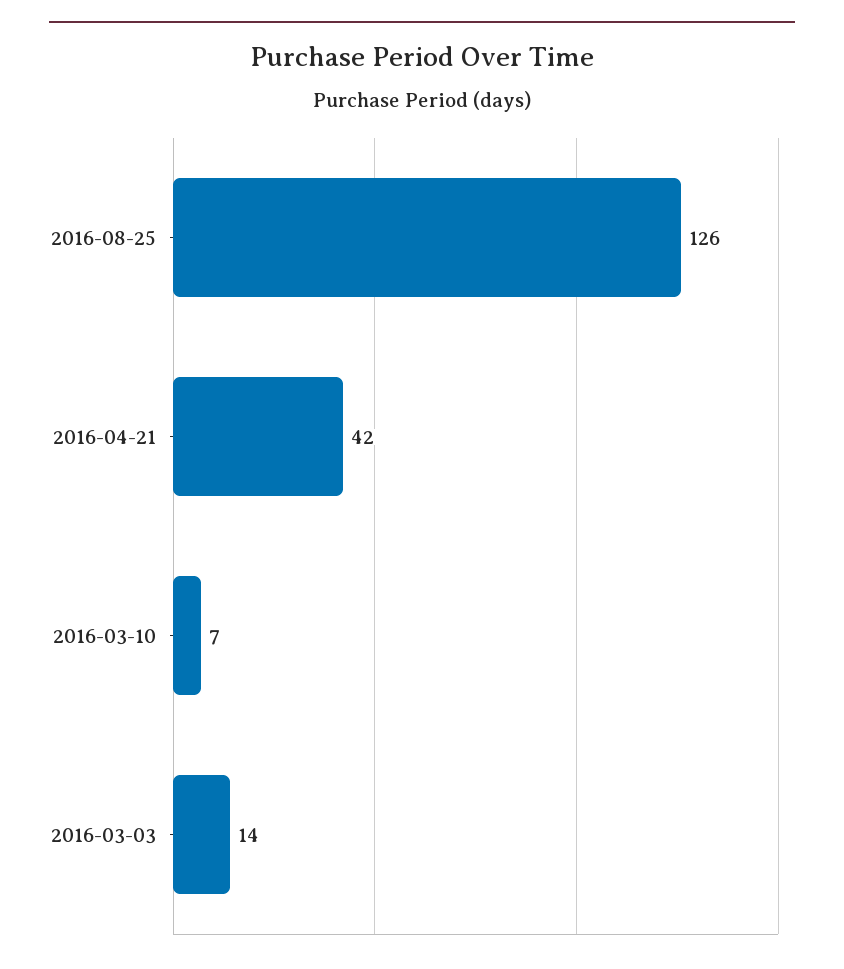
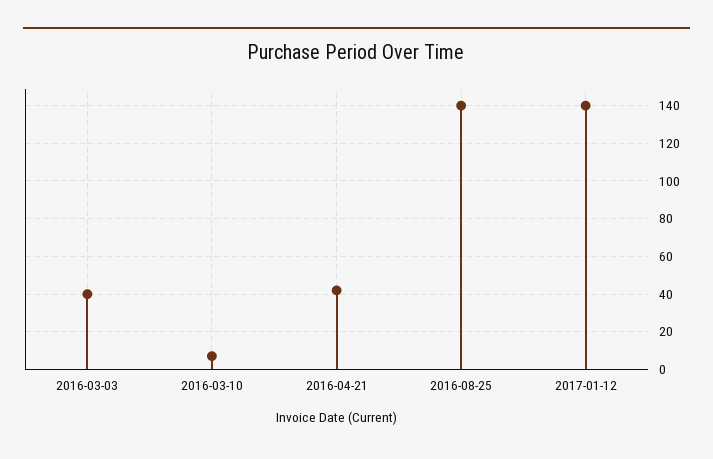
2016-08-25: 126 -> 140
2016-03-03: 14 -> 40
2017-01-12: none -> 140

